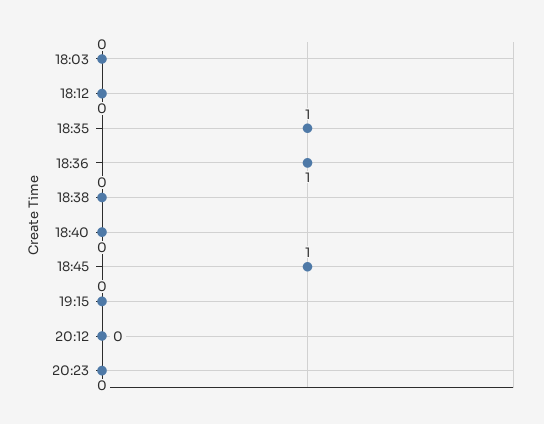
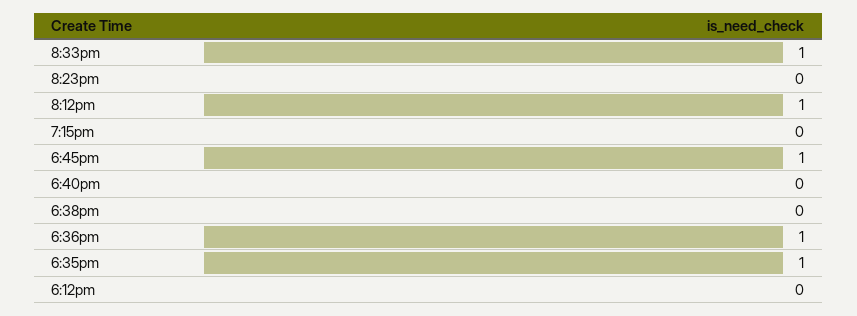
18:03: 0 -> none
20:12: 0 -> 1
8:33pm: none -> 1

